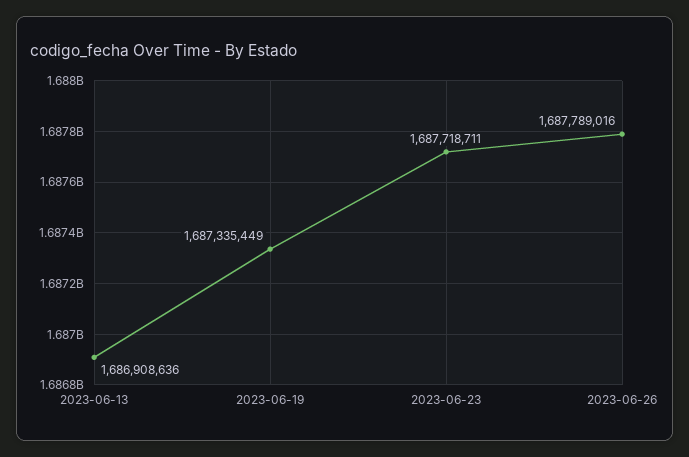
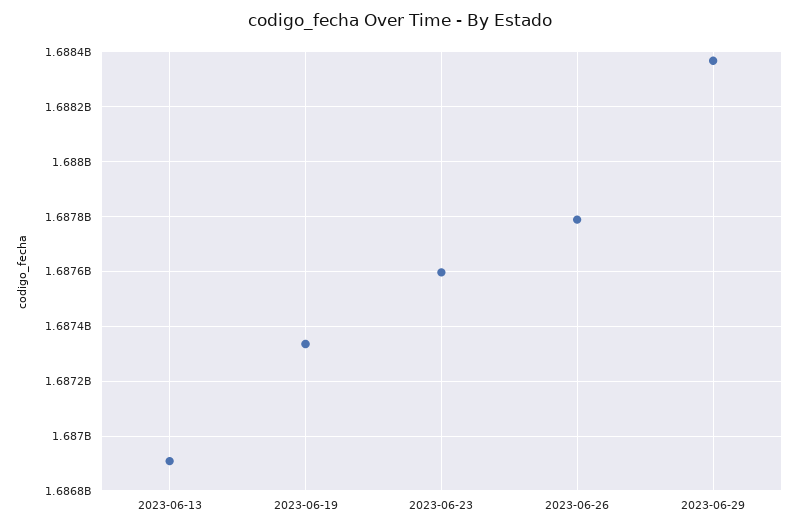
2023-06-23: 1687718711 -> 1687600000
2023-06-29: none -> 1688375000

